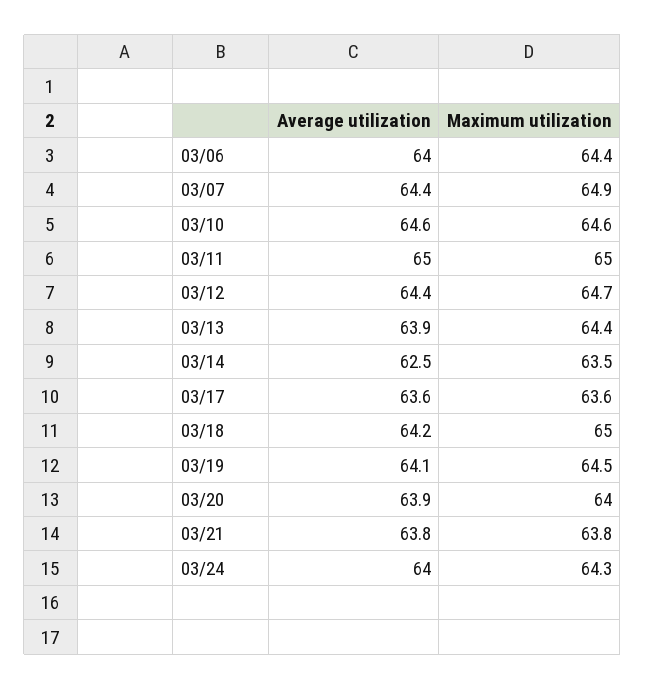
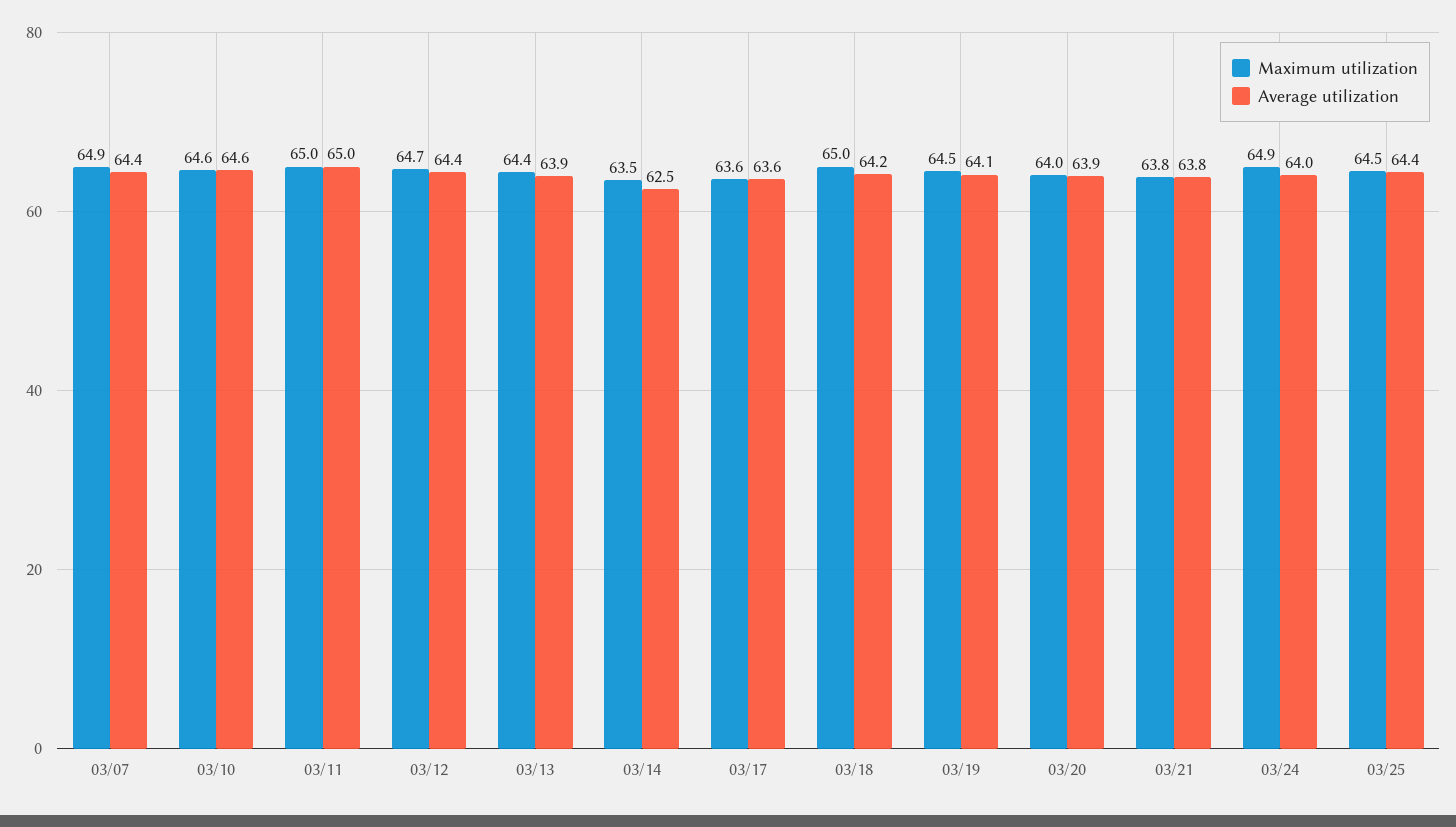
Average utilization, 03/06: 64 -> none
Maximum utilization, 03/06: 64.4 -> none
Maximum utilization, 03/24: 64.3 -> 64.9
Maximum utilization, 03/25: none -> 64.5
Average utilization, 03/25: none -> 64.4

